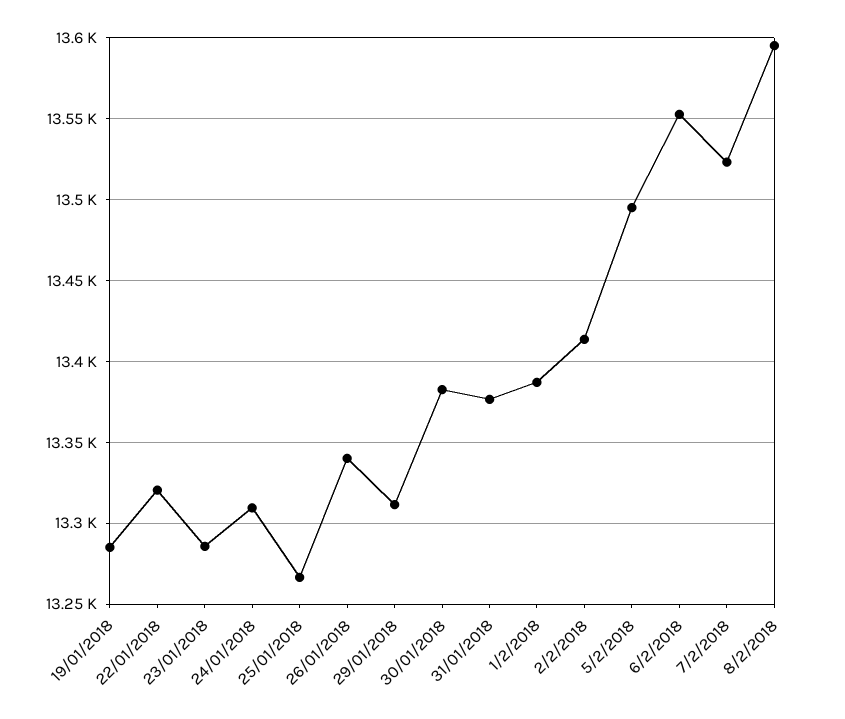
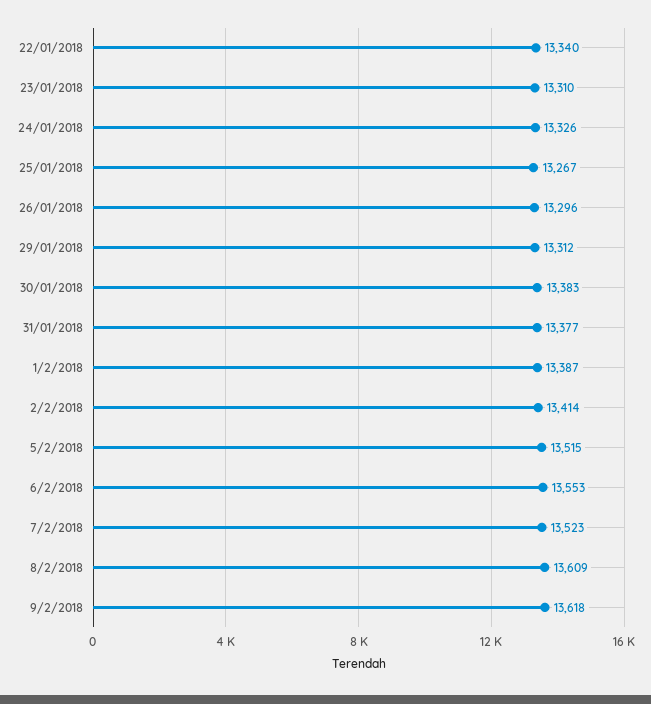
19/01/2018: 13285 -> none
22/01/2018: 13320 -> 13340
23/01/2018: 13285 -> 13310
24/01/2018: 13310 -> 13326
26/01/2018: 13340 -> 13296
5/2/2018: 13495 -> 13515
8/2/2018: 13595 -> 13609
9/2/2018: none -> 13618

